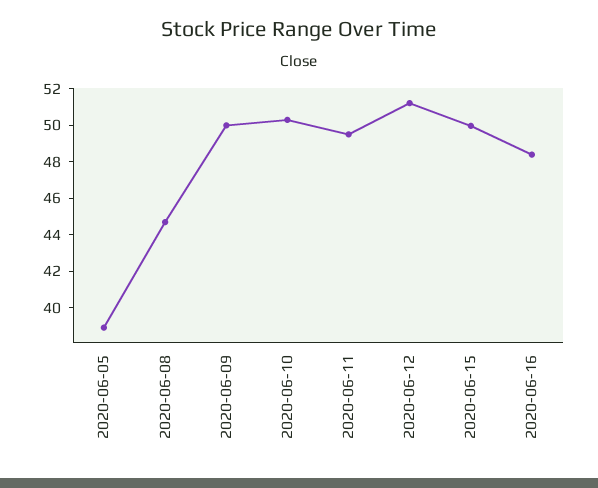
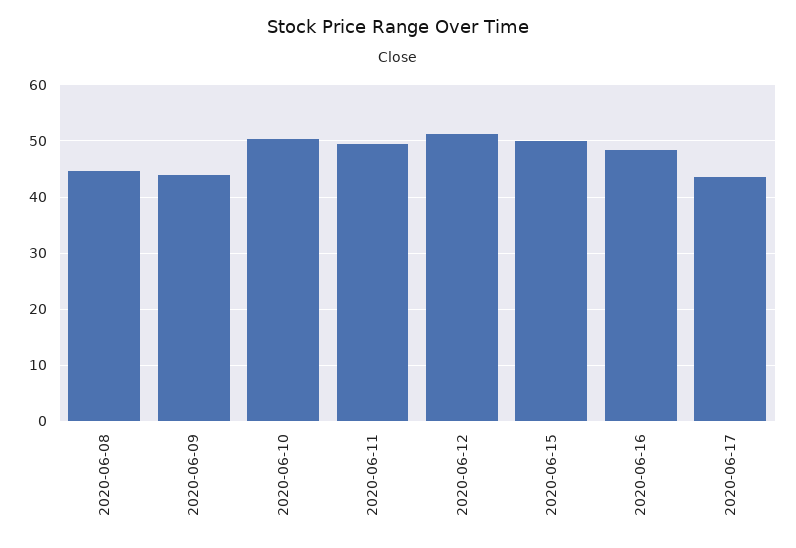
2020-06-05: 39 -> none
2020-06-09: 50 -> 44
2020-06-17: none -> 44

